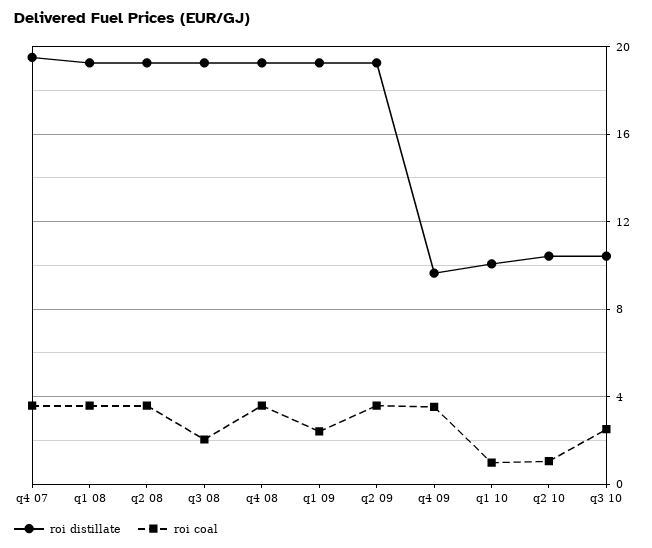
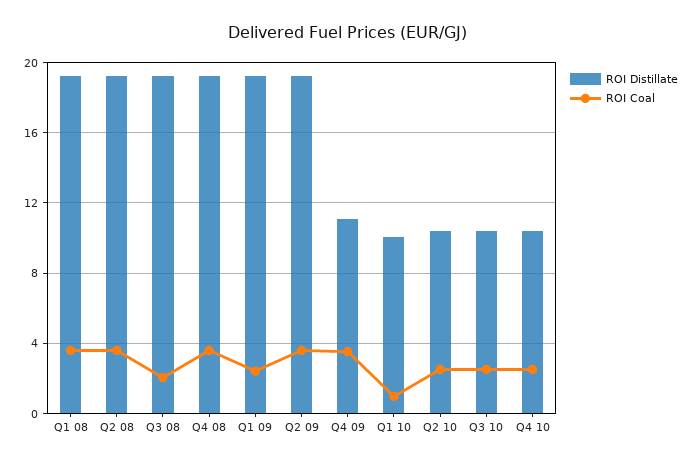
roi distillate, q4 07: 19.5 -> none
roi coal, q4 07: 3.5 -> none
roi distillate, q4 09: 9.5 -> 11
roi coal, q2 10: 1 -> 2.5
roi distillate, Q4 10: none -> 10.5
roi coal, Q4 10: none -> 2.5

